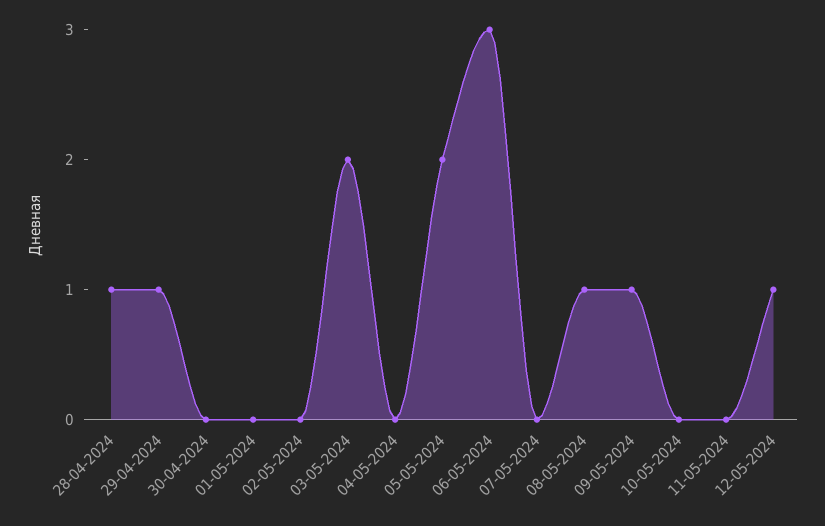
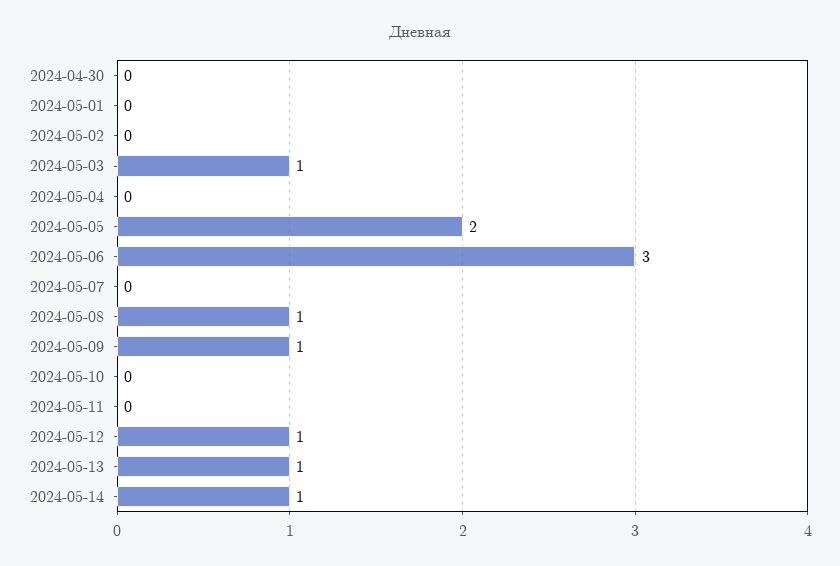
28-04-2024: 1 -> none
29-04-2024: 1 -> none
03-05-2024: 2 -> 1
2024-05-13: none -> 1
2024-05-14: none -> 1

